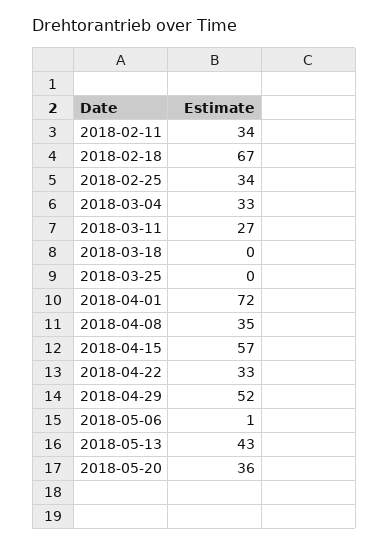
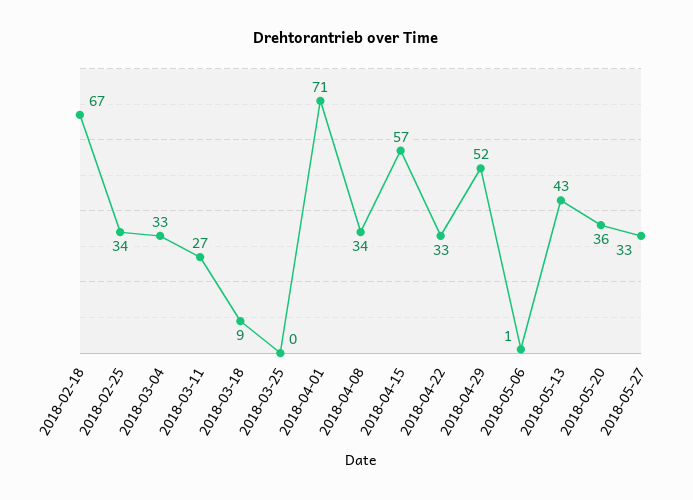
2018-02-11: 34 -> none
2018-03-18: 0 -> 9
2018-04-01: 72 -> 71
2018-04-08: 35 -> 34
2018-05-27: none -> 33

